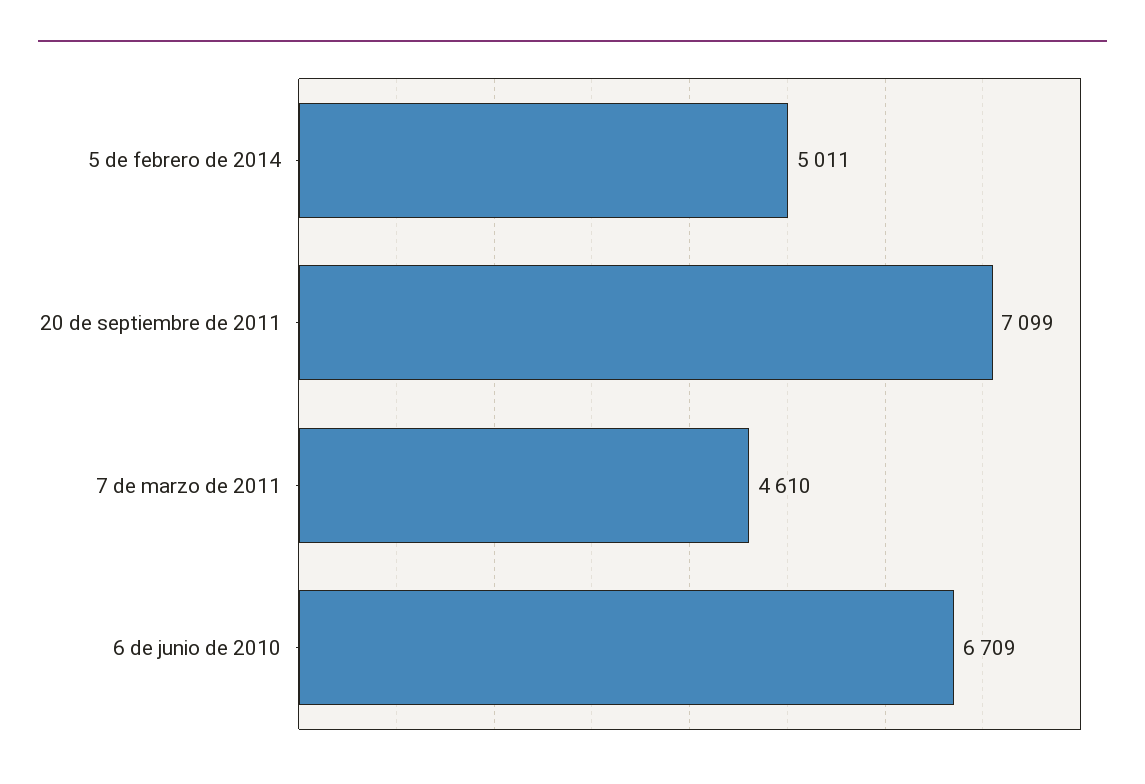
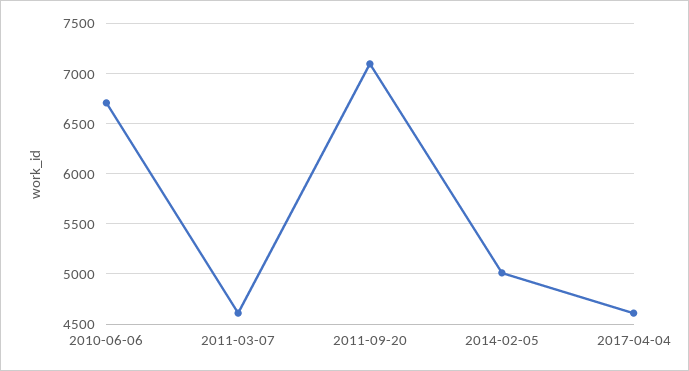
2017-04-04: none -> 4600

